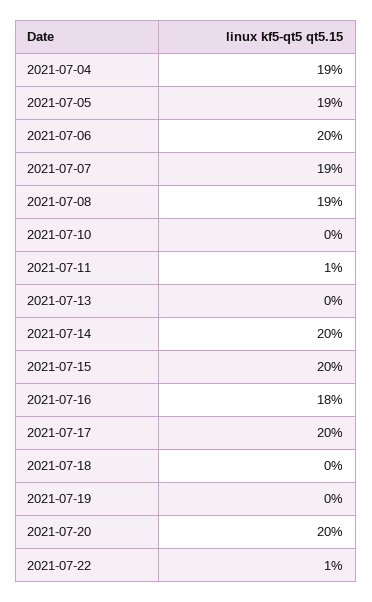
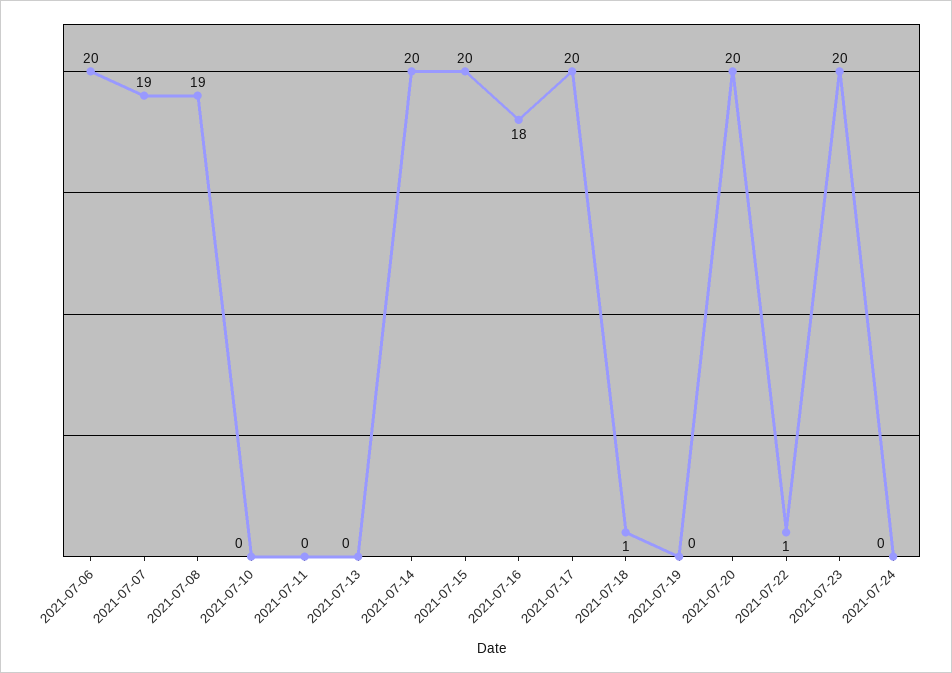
2021-07-04: 19 -> none
2021-07-05: 19 -> none
2021-07-11: 1 -> 0
2021-07-18: 0 -> 1
2021-07-23: none -> 20
2021-07-24: none -> 0

